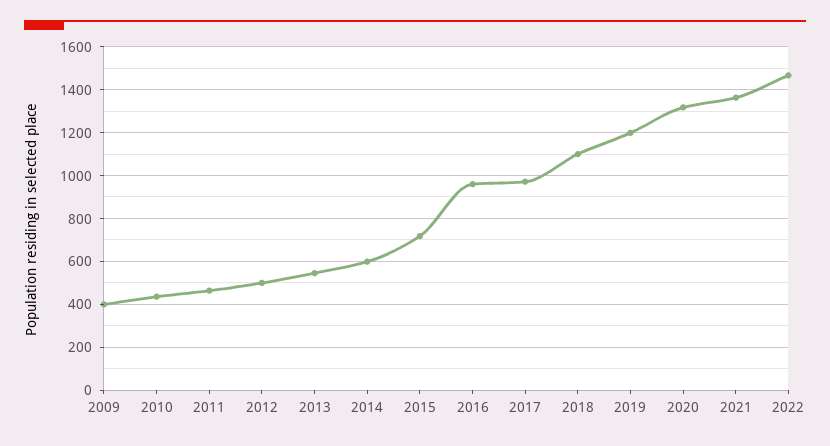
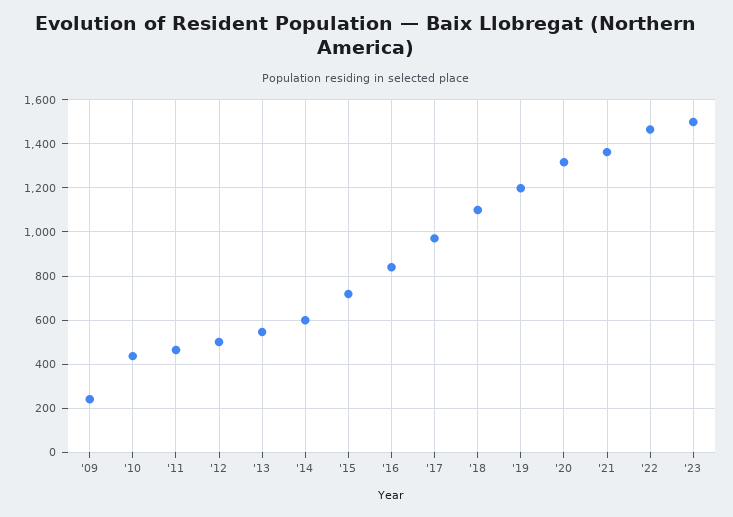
2009: 400 -> 250
2016: 950 -> 850
'23: none -> 1500

